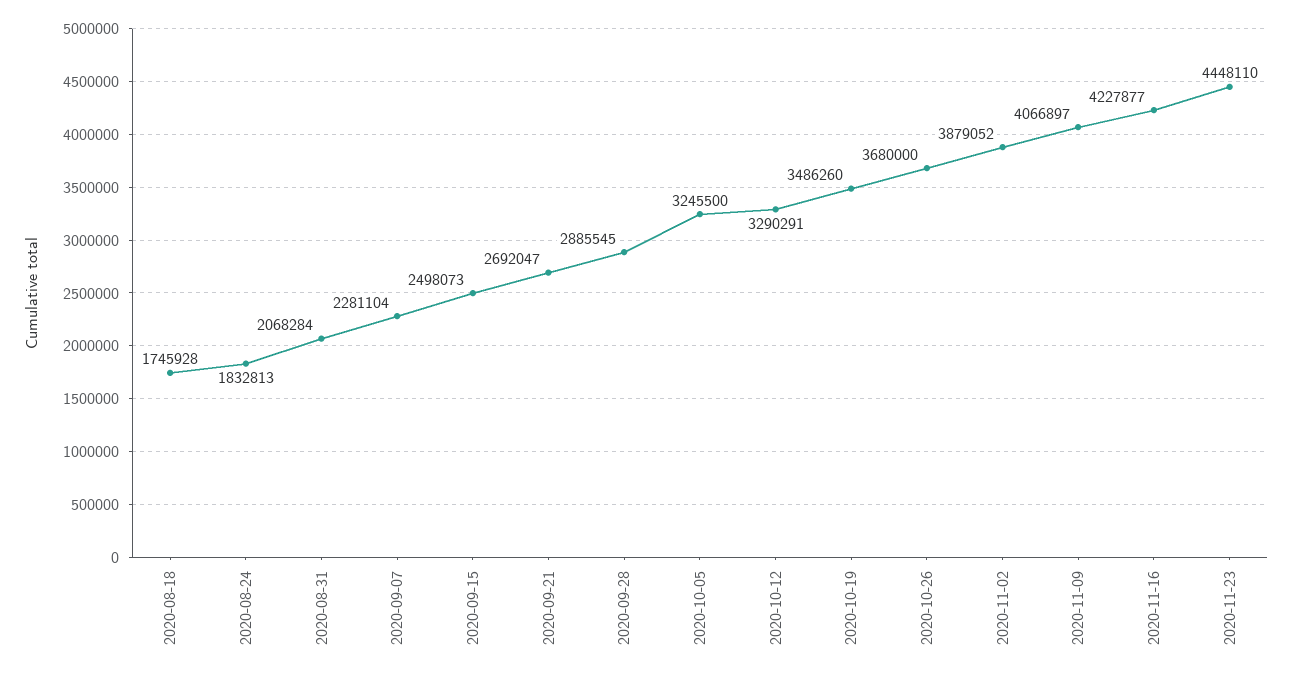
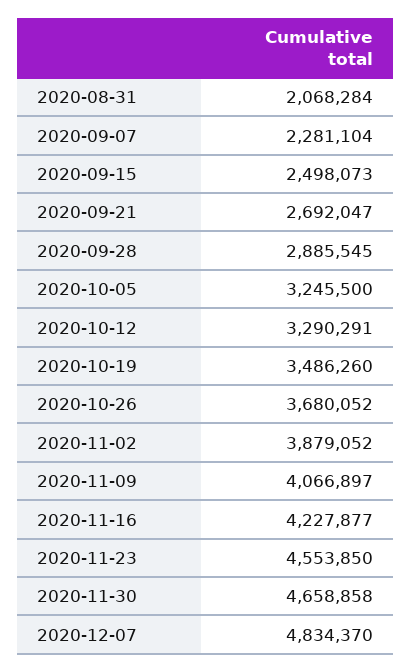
2020-08-18: 1745928 -> none
2020-08-24: 1832813 -> none
2020-10-26: 3680000 -> 3680052
2020-11-23: 4448110 -> 4553850
2020-11-30: none -> 4658858
2020-12-07: none -> 4834370

